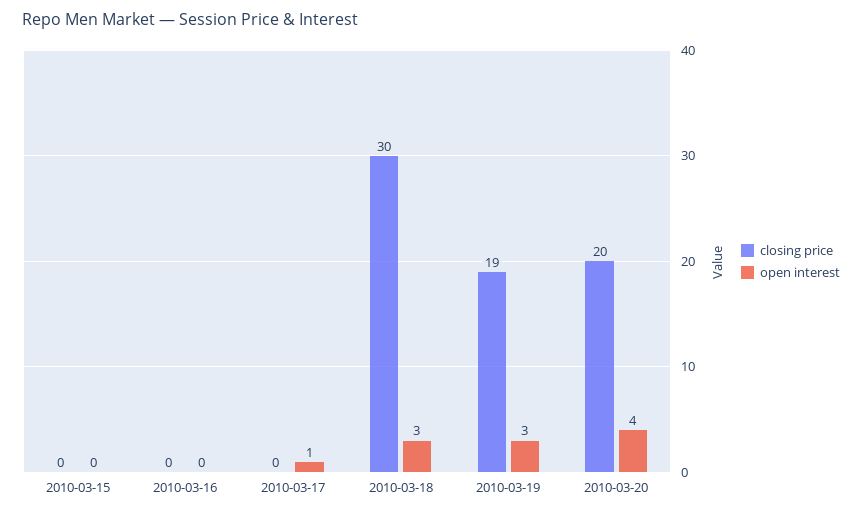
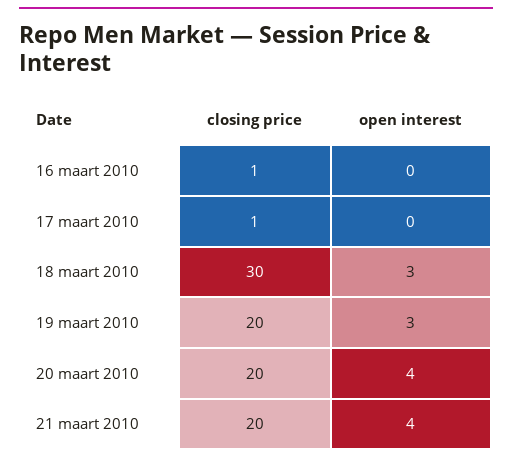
closing price, 2010-03-15: 0 -> none
open interest, 2010-03-15: 0 -> none
closing price, 2010-03-16: 0 -> 1
closing price, 2010-03-17: 0 -> 1
open interest, 2010-03-17: 1 -> 0
closing price, 2010-03-19: 19 -> 20
closing price, 21 maart 2010: none -> 20
open interest, 21 maart 2010: none -> 4

